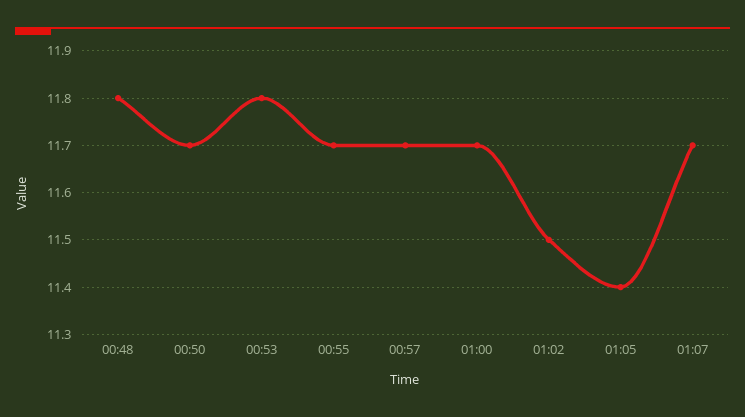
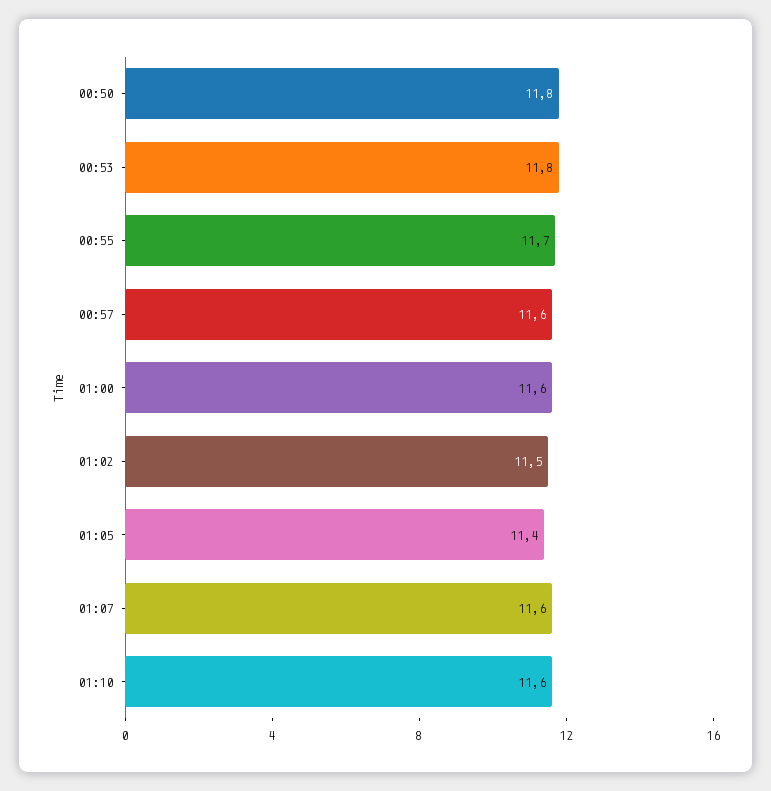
00:48: 11.8 -> none
00:50: 11.7 -> 11.8
00:57: 11.7 -> 11.6
01:00: 11.7 -> 11.6
01:07: 11.7 -> 11.6
01:10: none -> 11.6

